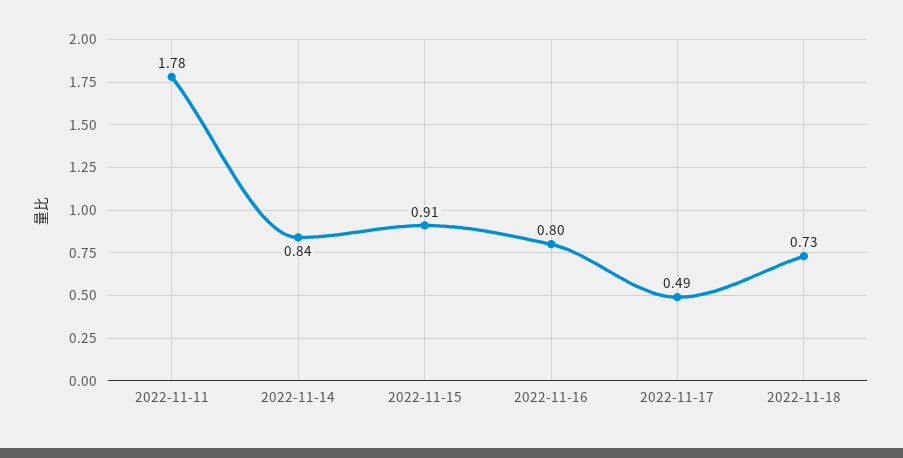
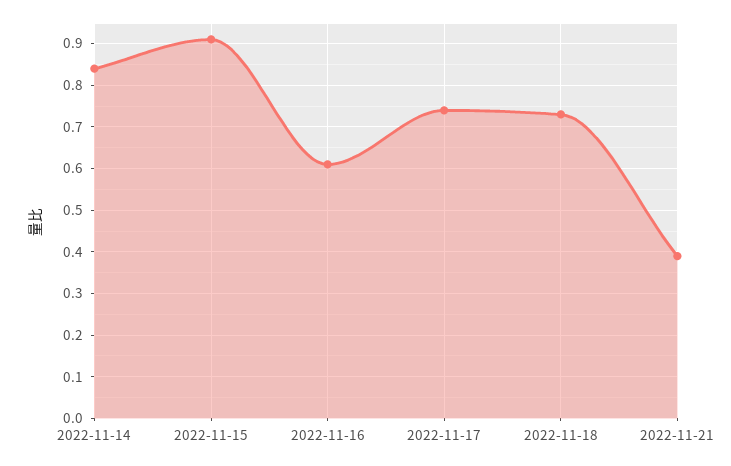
2022-11-11: 1.78 -> none
2022-11-16: 0.8 -> 0.6
2022-11-17: 0.49 -> 0.75
2022-11-21: none -> 0.4

